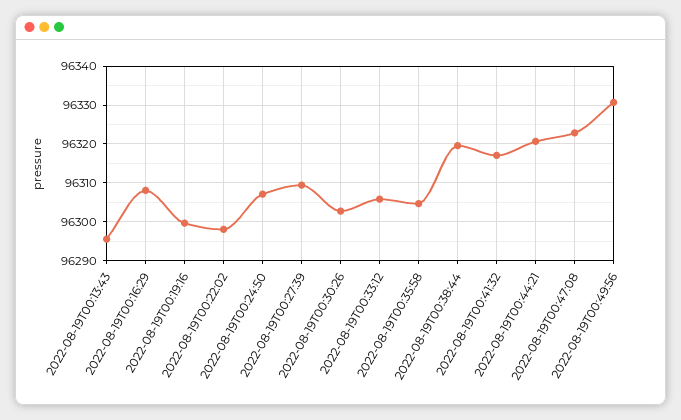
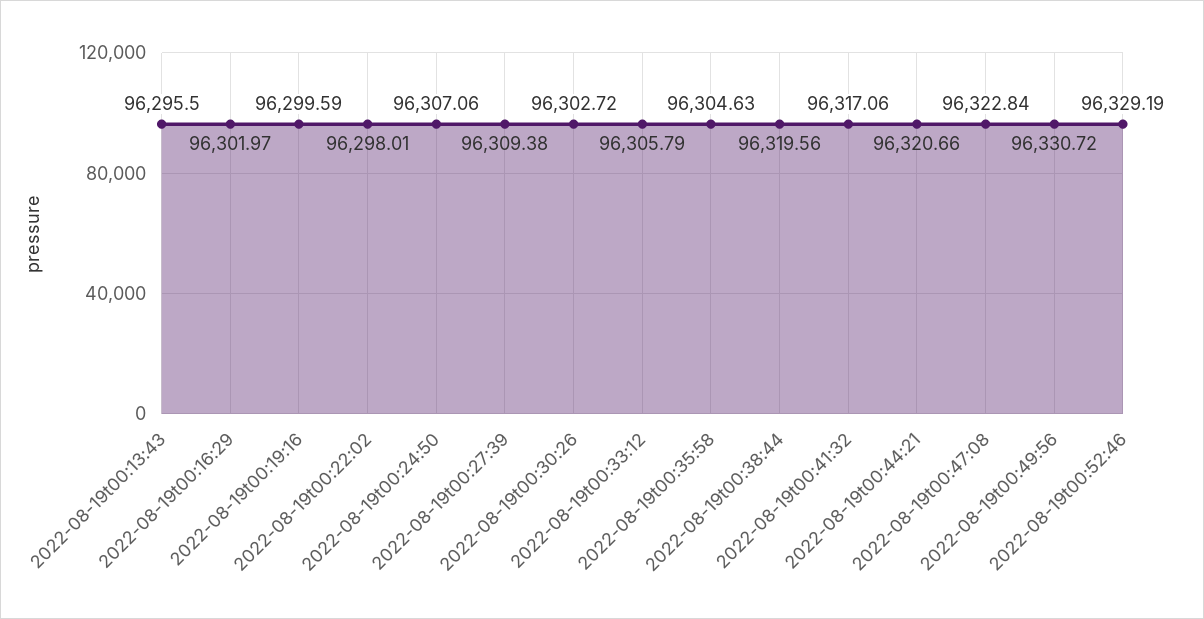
2022-08-19T00:16:29: 96308 -> 96301.97
2022-08-19t00:52:46: none -> 96329.19

